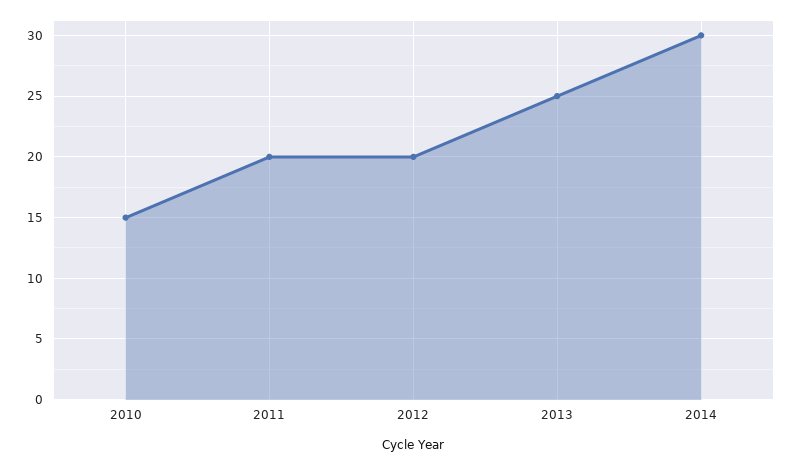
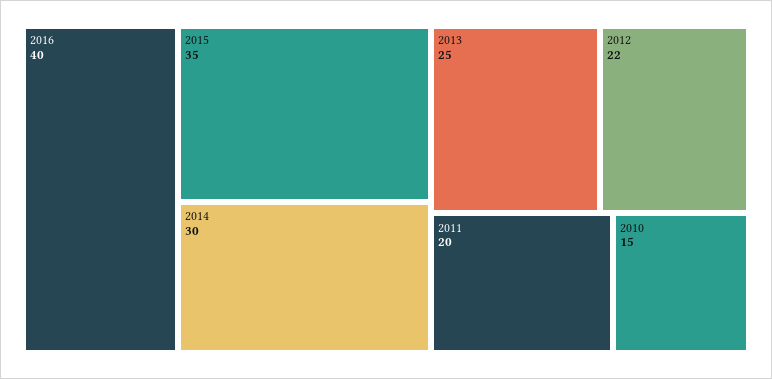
2012: 20 -> 22
2016: none -> 40
2015: none -> 35

